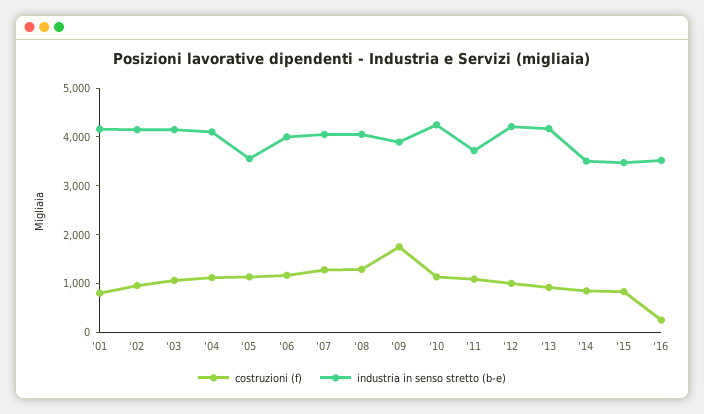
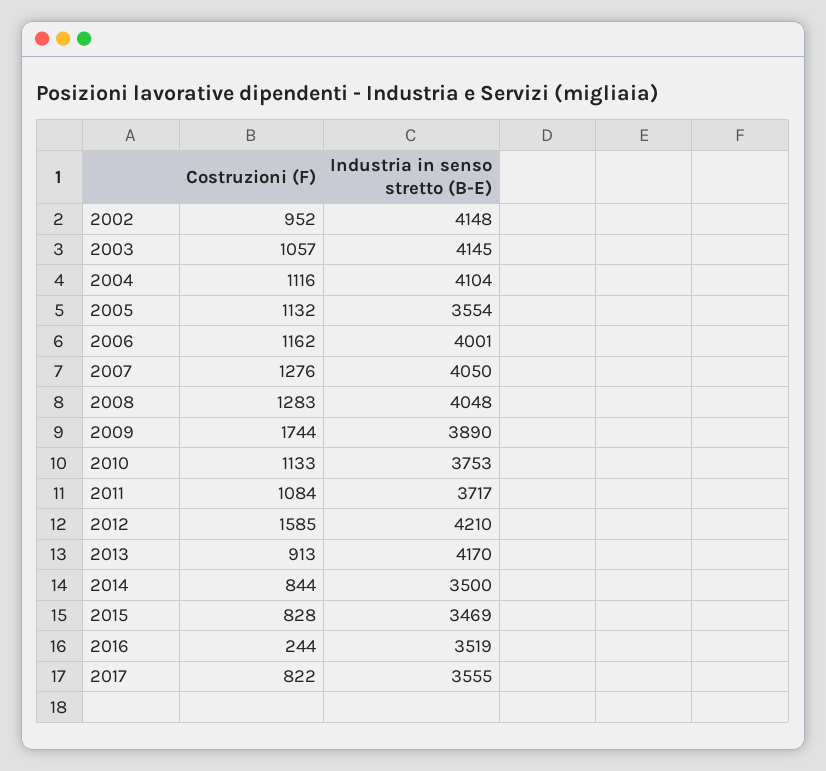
costruzioni (f), '01: 800 -> none
industria in senso stretto (b-e), '01: 4200 -> none
industria in senso stretto (b-e), '10: 4200 -> 3753
costruzioni (f), '12: 1000 -> 1585
costruzioni (f), 2017: none -> 822
industria in senso stretto (b-e), 2017: none -> 3555

